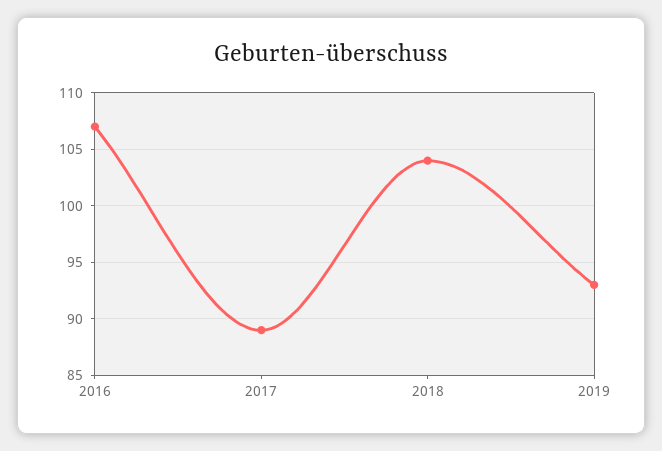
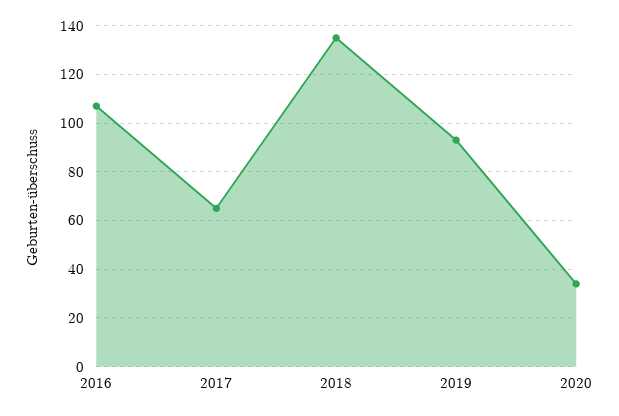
2017: 89 -> 65
2018: 104 -> 135
2020: none -> 35

